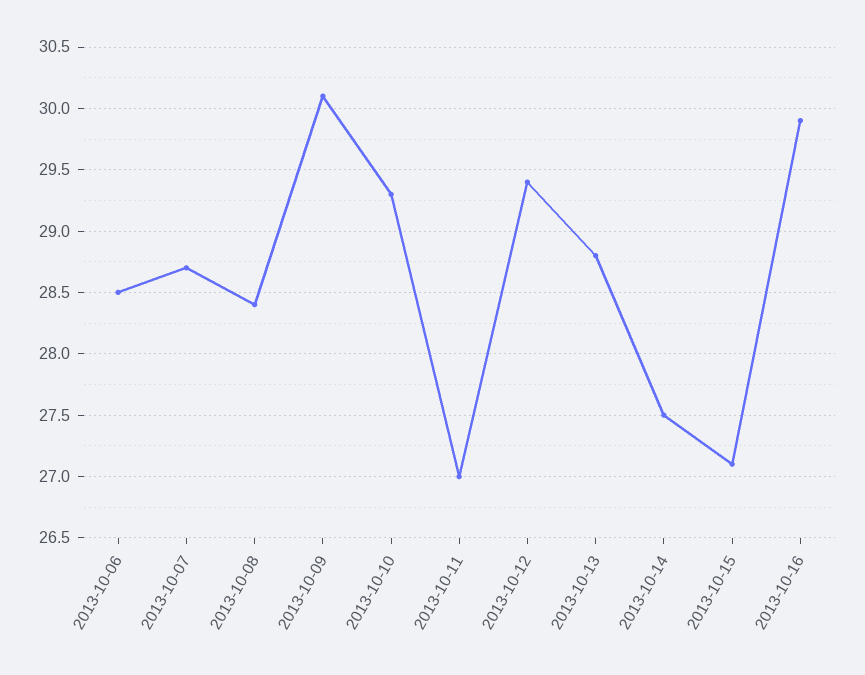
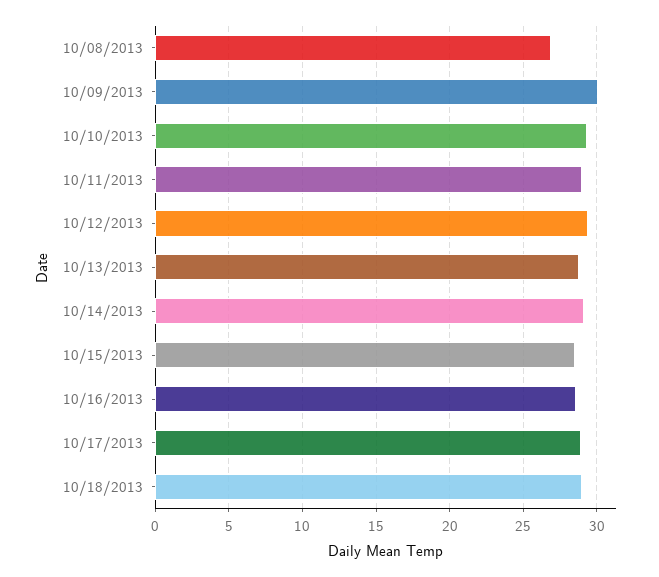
2013-10-06: 28.5 -> none
2013-10-07: 28.7 -> none
2013-10-08: 28.4 -> 27
2013-10-11: 27 -> 29
2013-10-14: 27.5 -> 29
2013-10-15: 27.1 -> 28.5
2013-10-16: 29.9 -> 28.5
10/17/2013: none -> 29
10/18/2013: none -> 29

